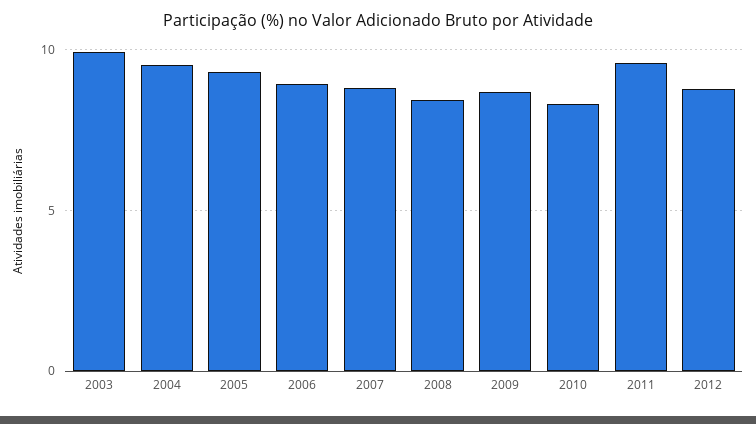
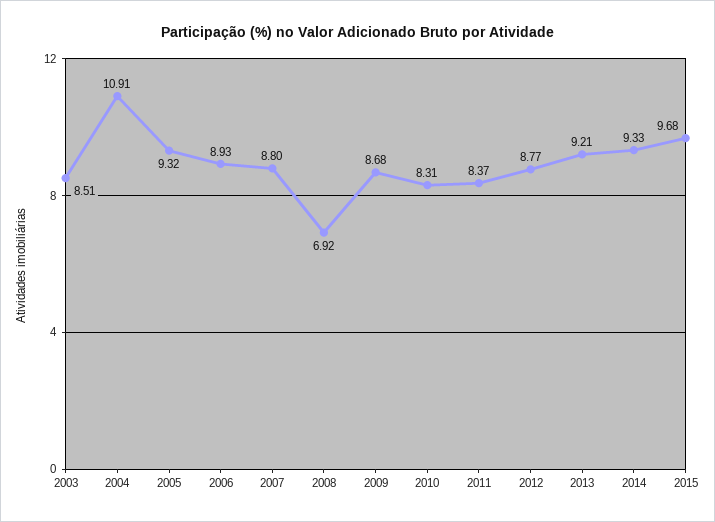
2003: 10 -> 8.51
2004: 9.5 -> 10.91
2008: 8.5 -> 6.92
2011: 9.5 -> 8.37
2013: none -> 9.21
2014: none -> 9.33
2015: none -> 9.68

